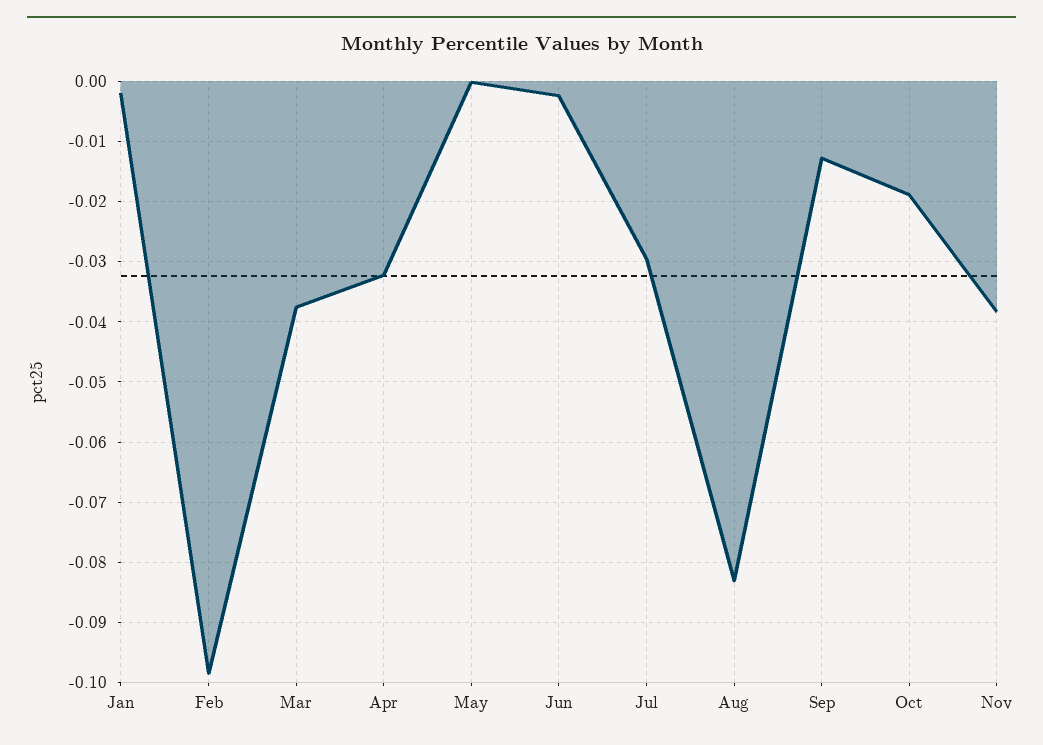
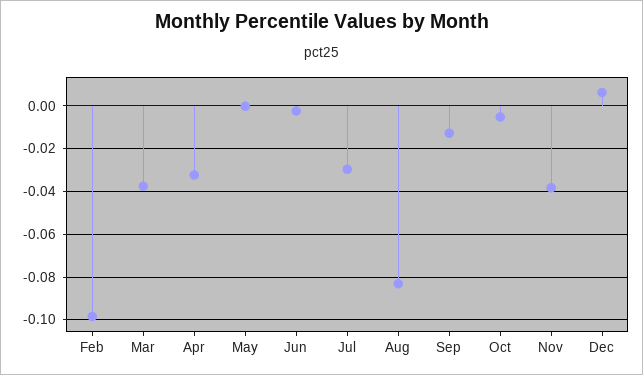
Jan: -0.002 -> none
Oct: -0.019 -> -0.005
Dec: none -> 0.005

